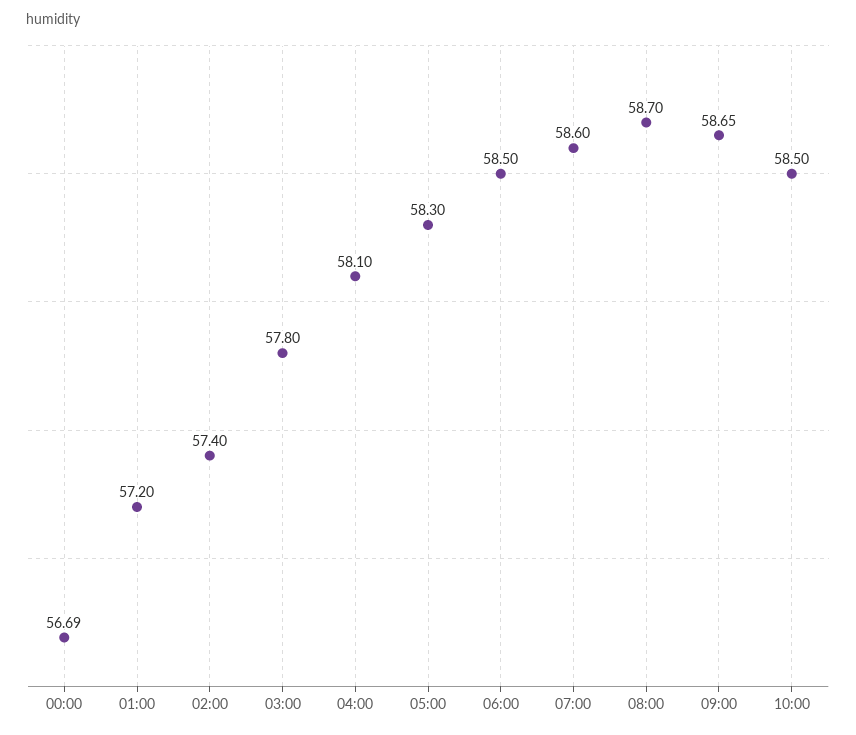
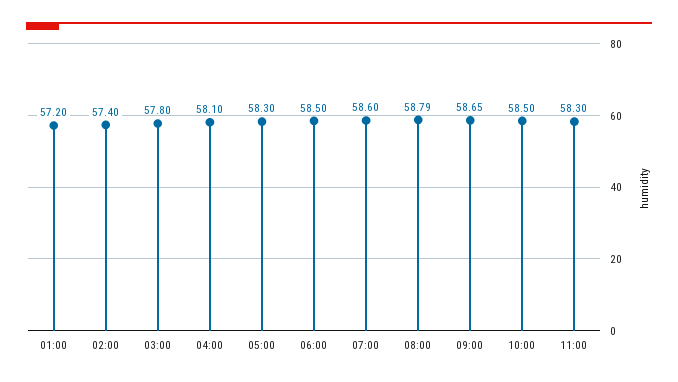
00:00: 56.69 -> none
08:00: 58.7 -> 58.79
11:00: none -> 58.3

